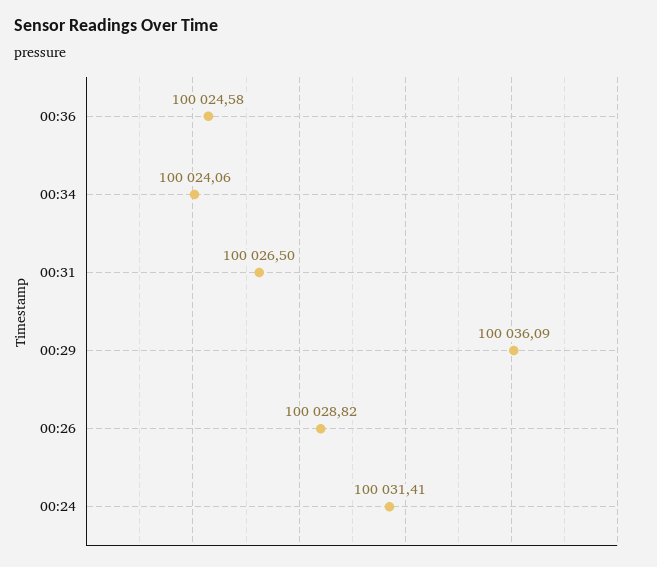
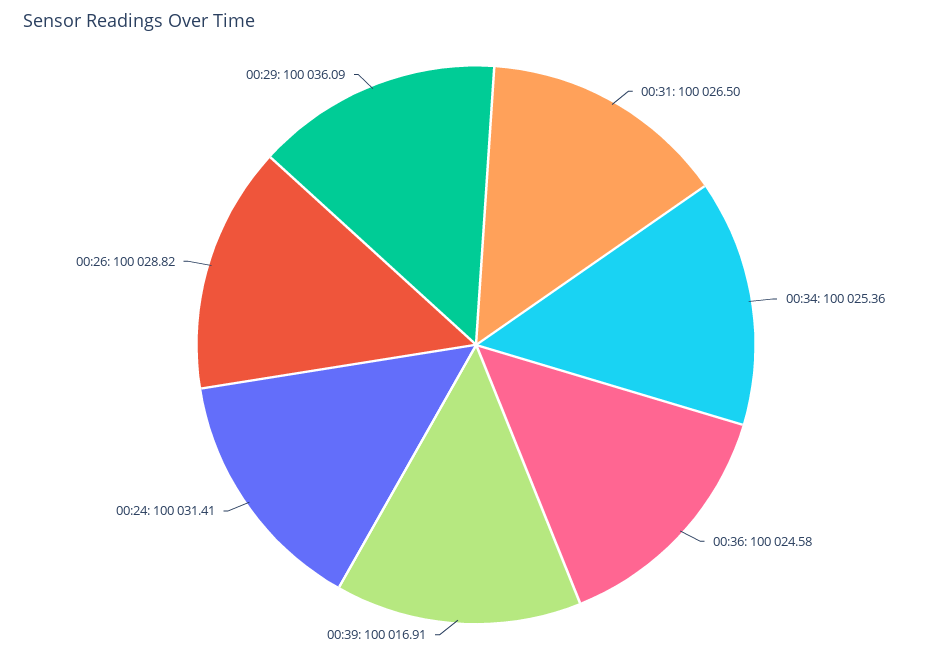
00:34: 100024.06 -> 100025.36
00:39: none -> 100016.91

